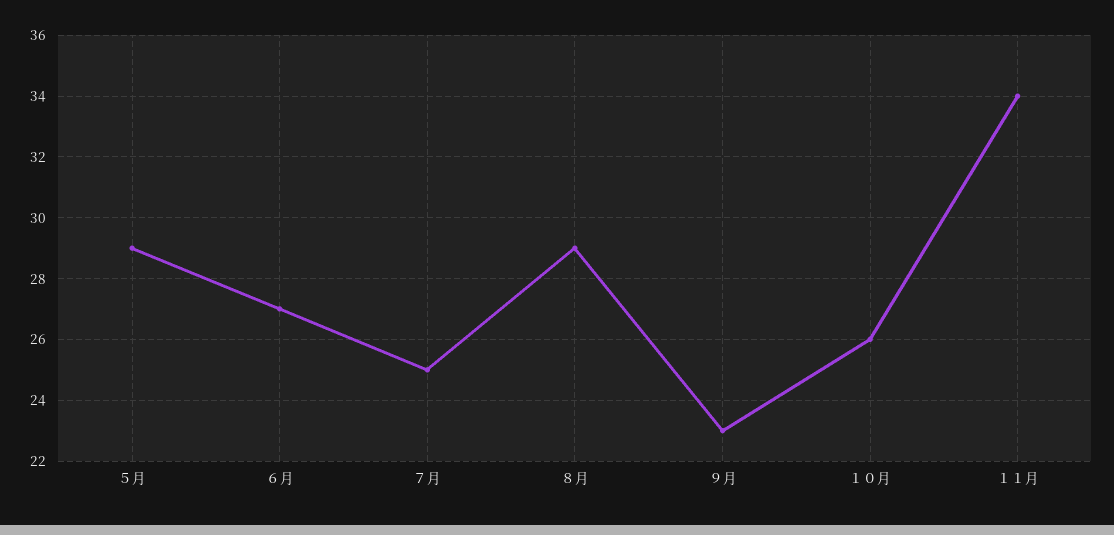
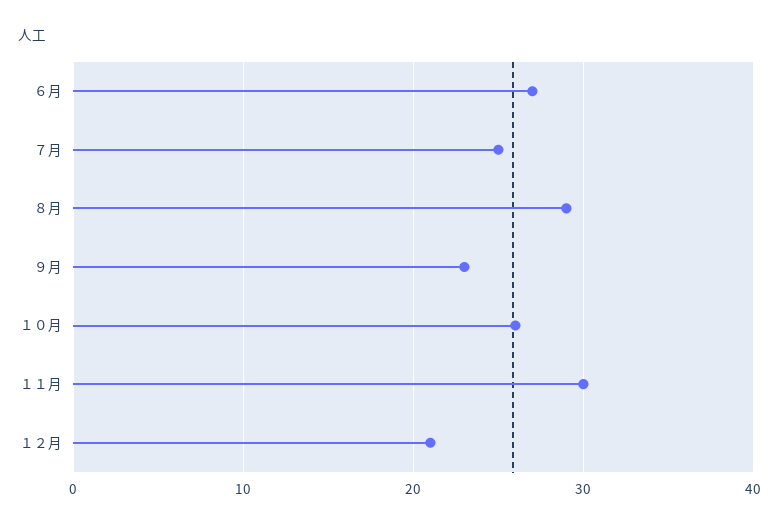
５月: 29 -> none
１１月: 34 -> 30
１２月: none -> 21

